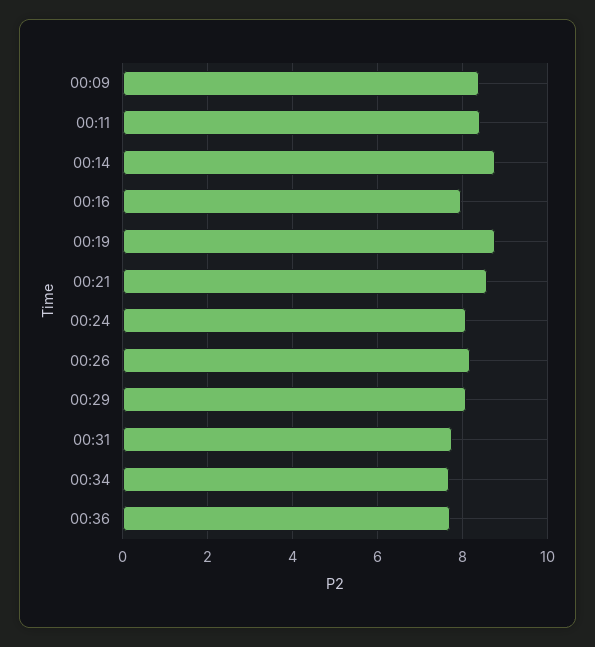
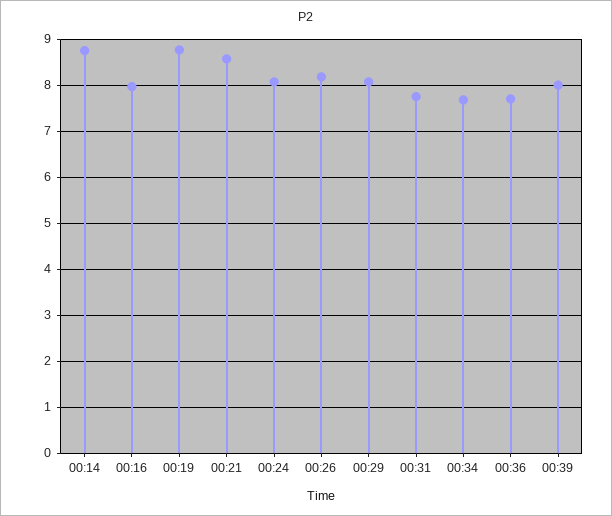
00:09: 8.4 -> none
00:11: 8.4 -> none
00:39: none -> 8

